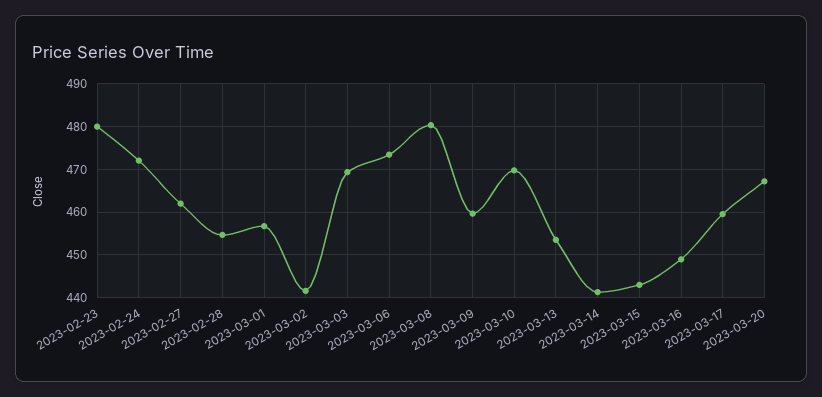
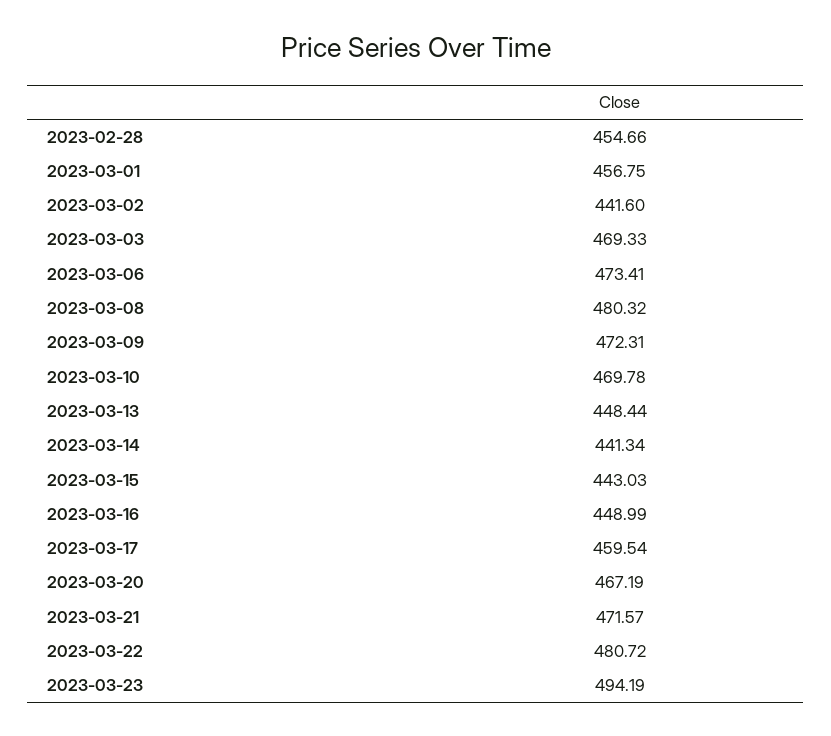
2023-02-23: 480 -> none
2023-02-24: 472 -> none
2023-02-27: 462 -> none
2023-03-09: 460 -> 472.31
2023-03-13: 454 -> 448.44
2023-03-21: none -> 471.57
2023-03-22: none -> 480.72
2023-03-23: none -> 494.19

